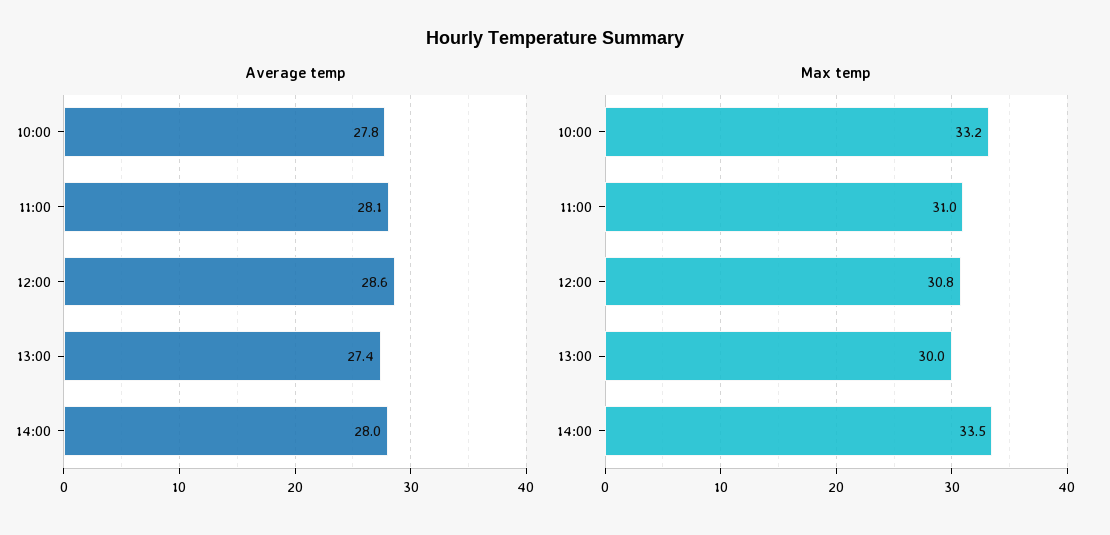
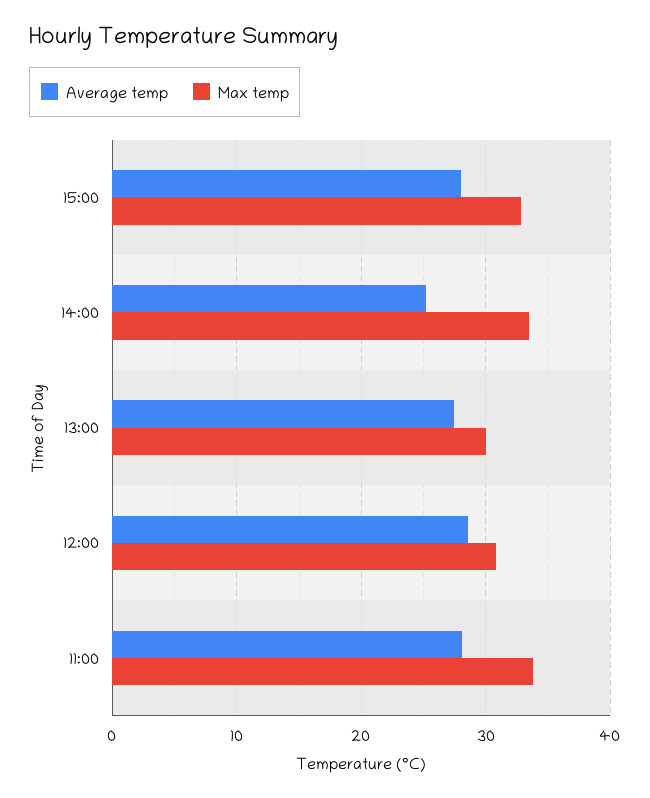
Average temp, 10:00: 27.8 -> none
Average temp, 14:00: 28 -> 25
Max temp, 10:00: 33.2 -> none
Max temp, 11:00: 31 -> 34
Average temp, 15:00: none -> 28
Max temp, 15:00: none -> 33

